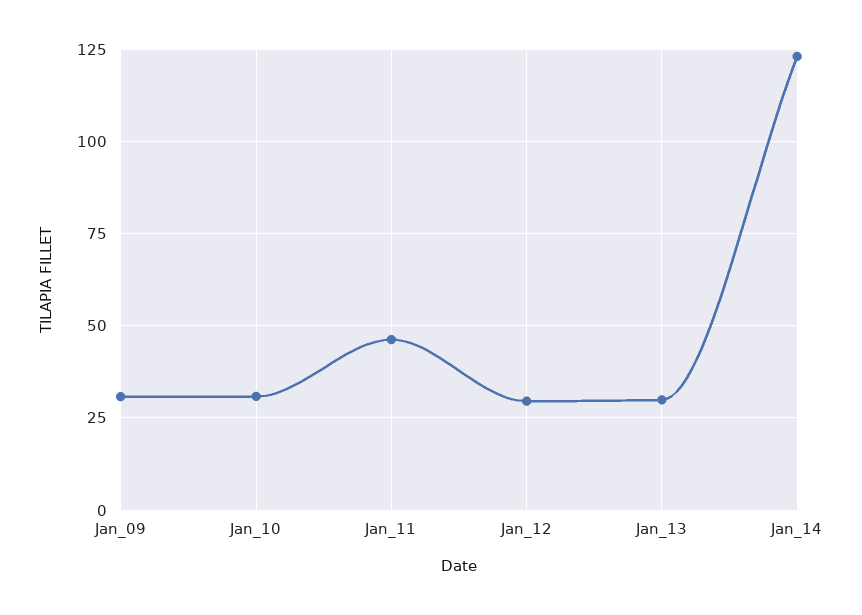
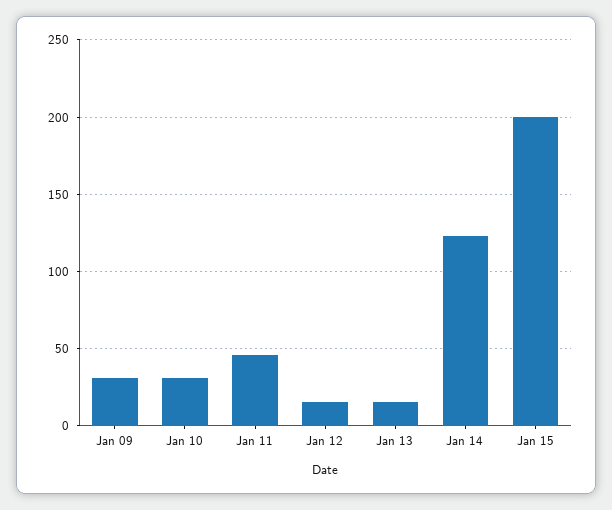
Jan_12: 30 -> 15
Jan_13: 30 -> 15
Jan 15: none -> 200

